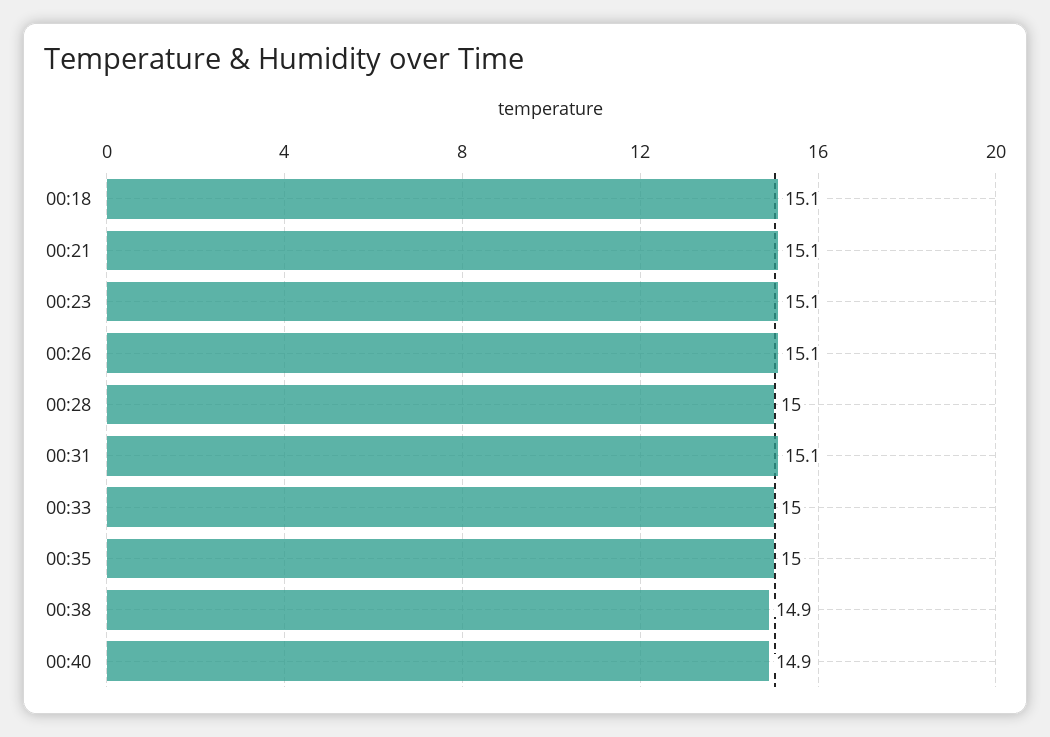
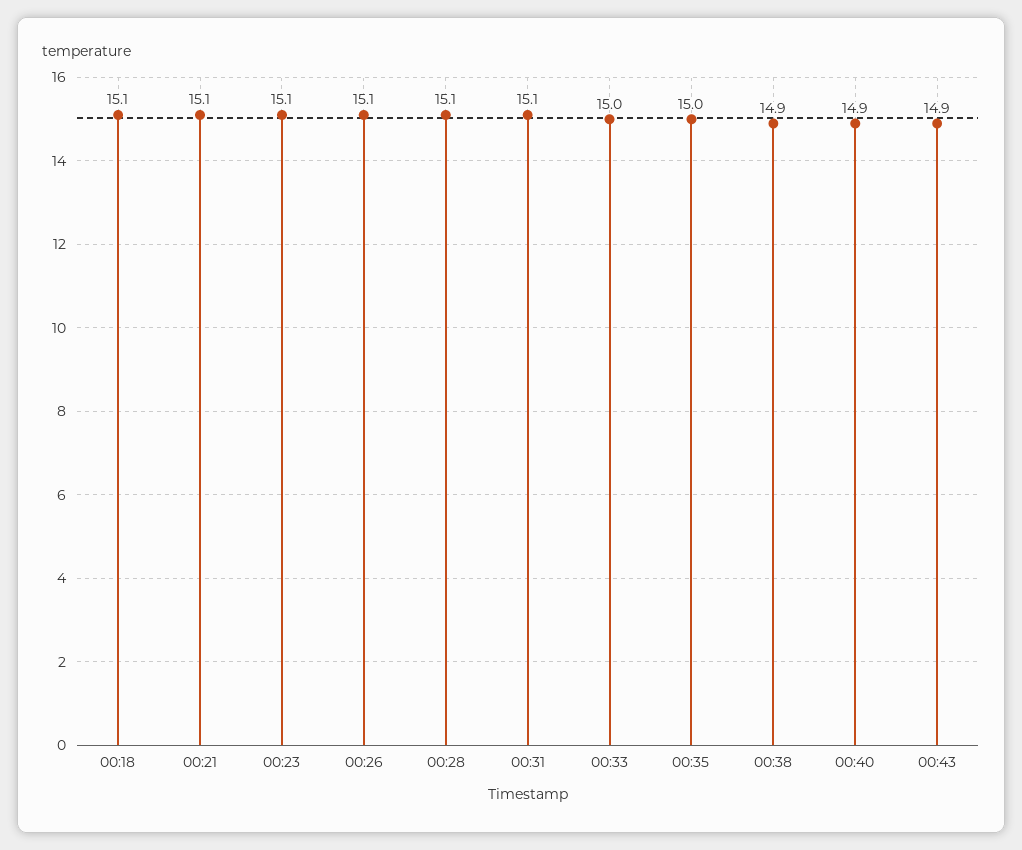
00:28: 15 -> 15.1
00:43: none -> 14.9

